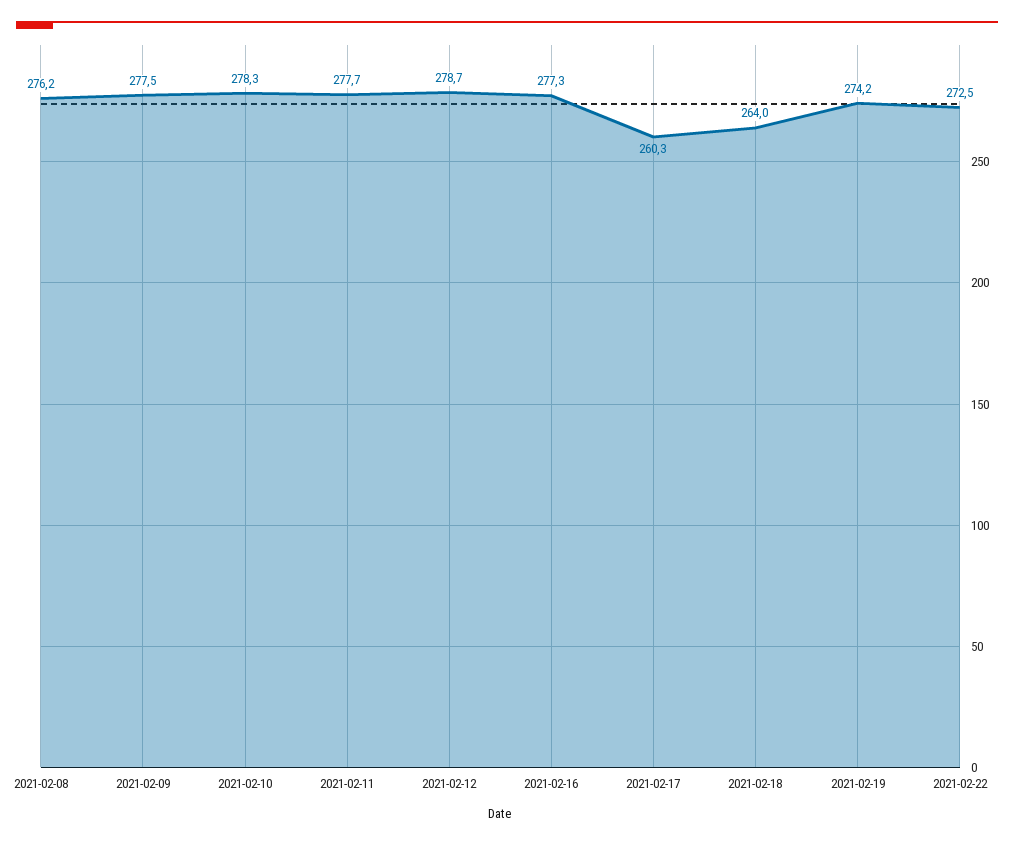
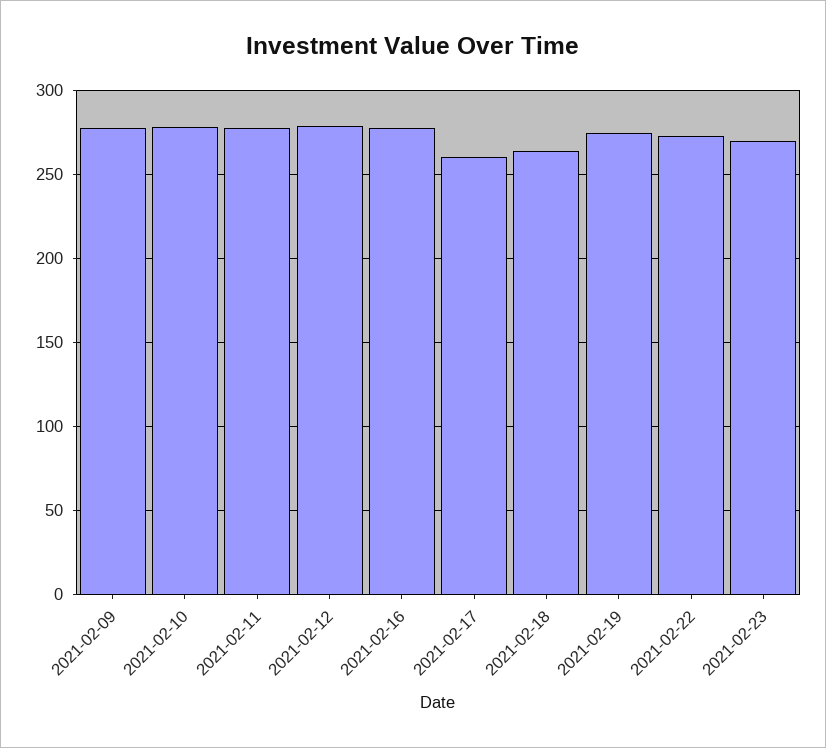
2021-02-08: 276.2 -> none
2021-02-23: none -> 270

